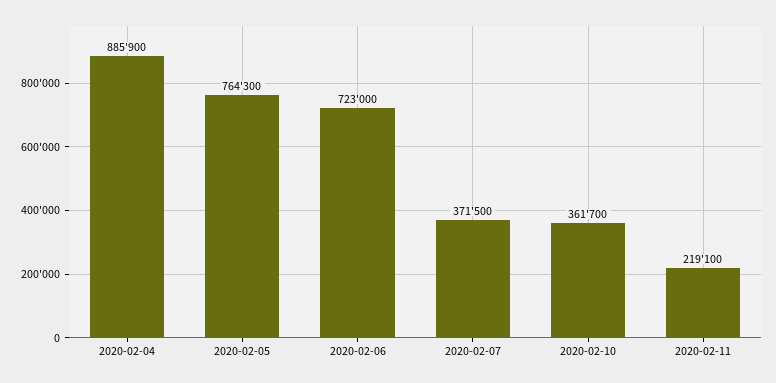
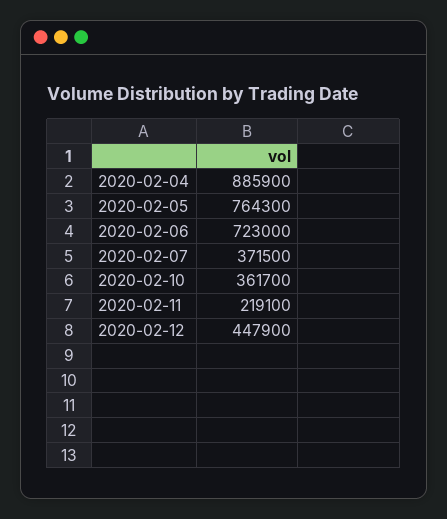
2020-02-12: none -> 447900

